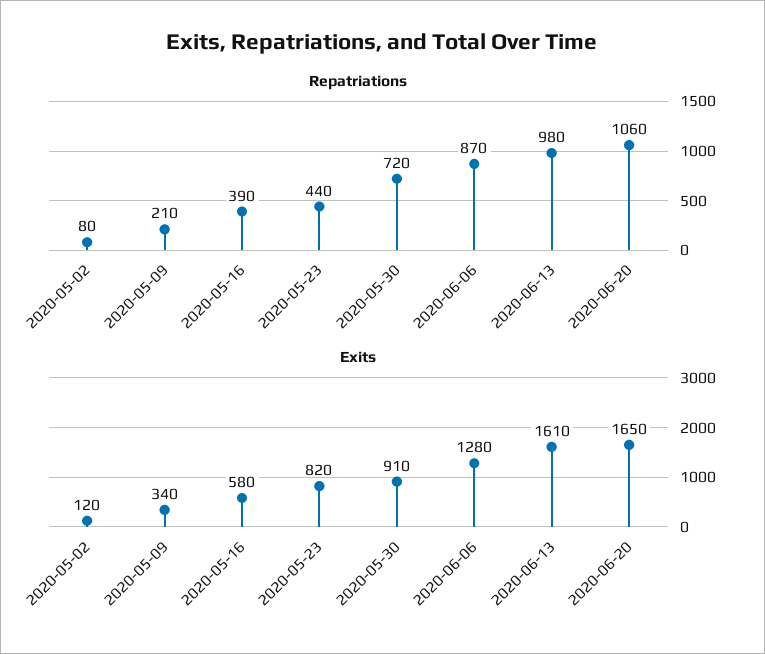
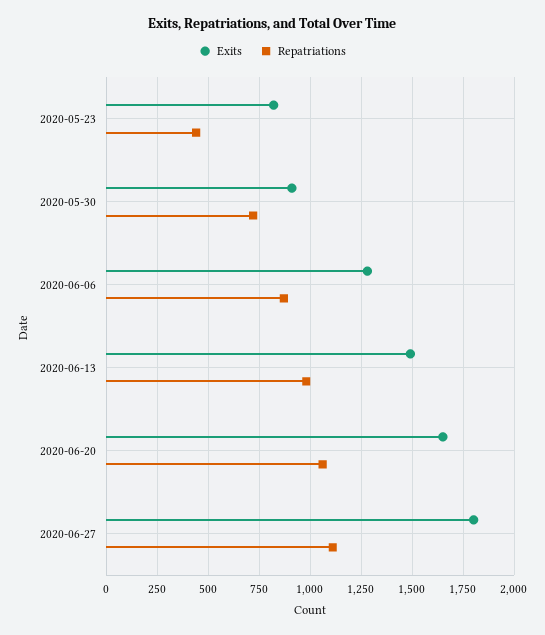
Repatriations, 2020-05-02: 80 -> none
Repatriations, 2020-05-09: 210 -> none
Repatriations, 2020-05-16: 390 -> none
Exits, 2020-05-02: 120 -> none
Exits, 2020-05-09: 340 -> none
Exits, 2020-05-16: 580 -> none
Exits, 2020-06-13: 1610 -> 1500
Exits, 2020-06-27: none -> 1800
Repatriations, 2020-06-27: none -> 1100

